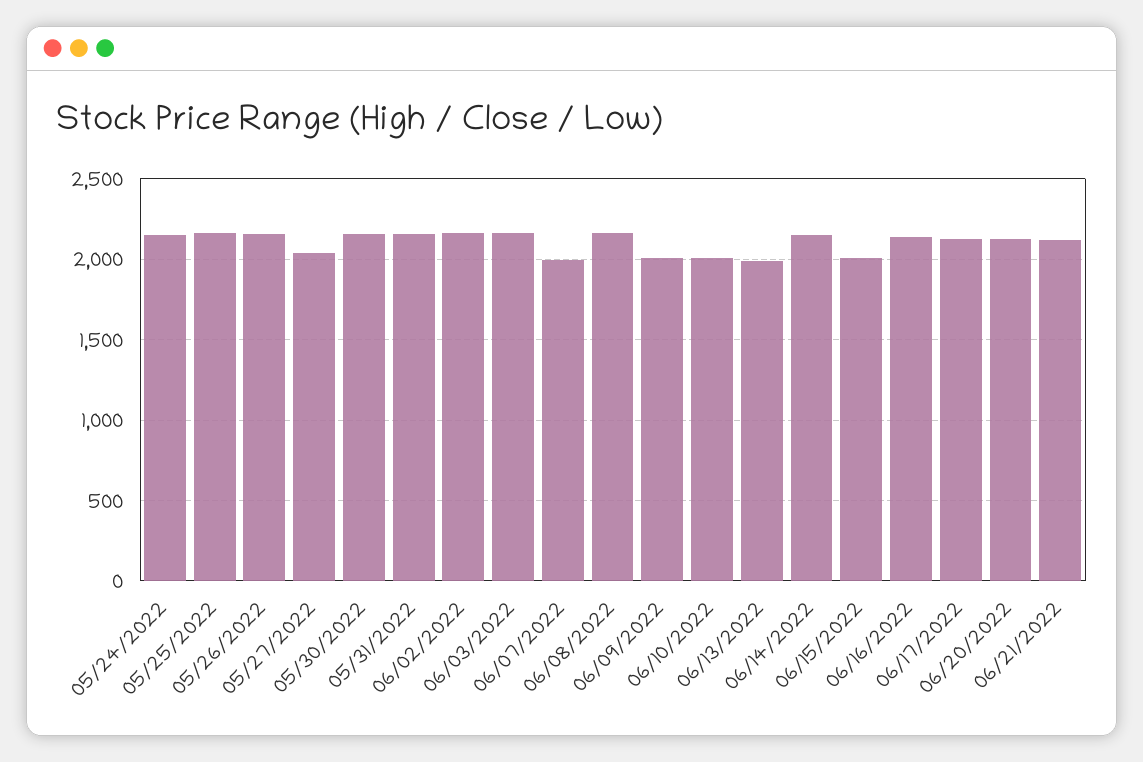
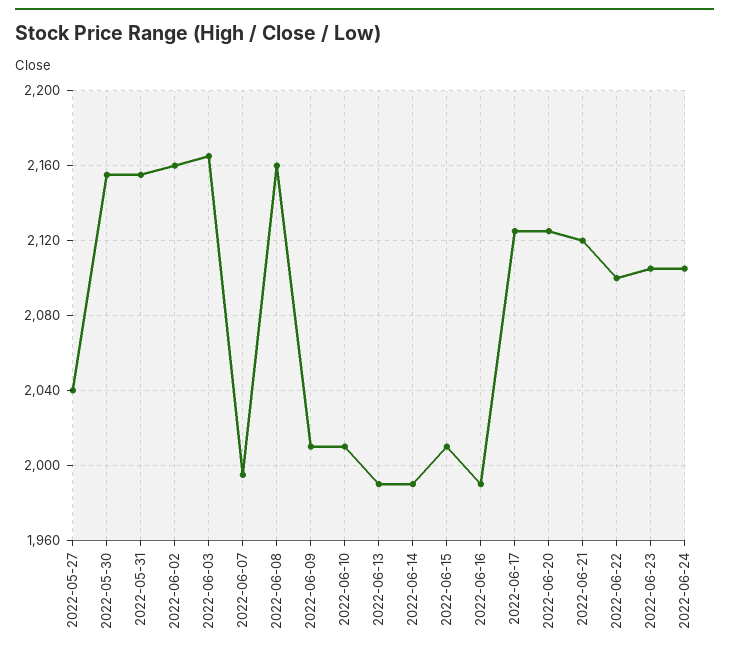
05/24/2022: 2150 -> none
05/25/2022: 2150 -> none
05/26/2022: 2150 -> none
06/14/2022: 2150 -> 1990
06/16/2022: 2150 -> 1990
2022-06-22: none -> 2100
2022-06-23: none -> 2105
2022-06-24: none -> 2105

